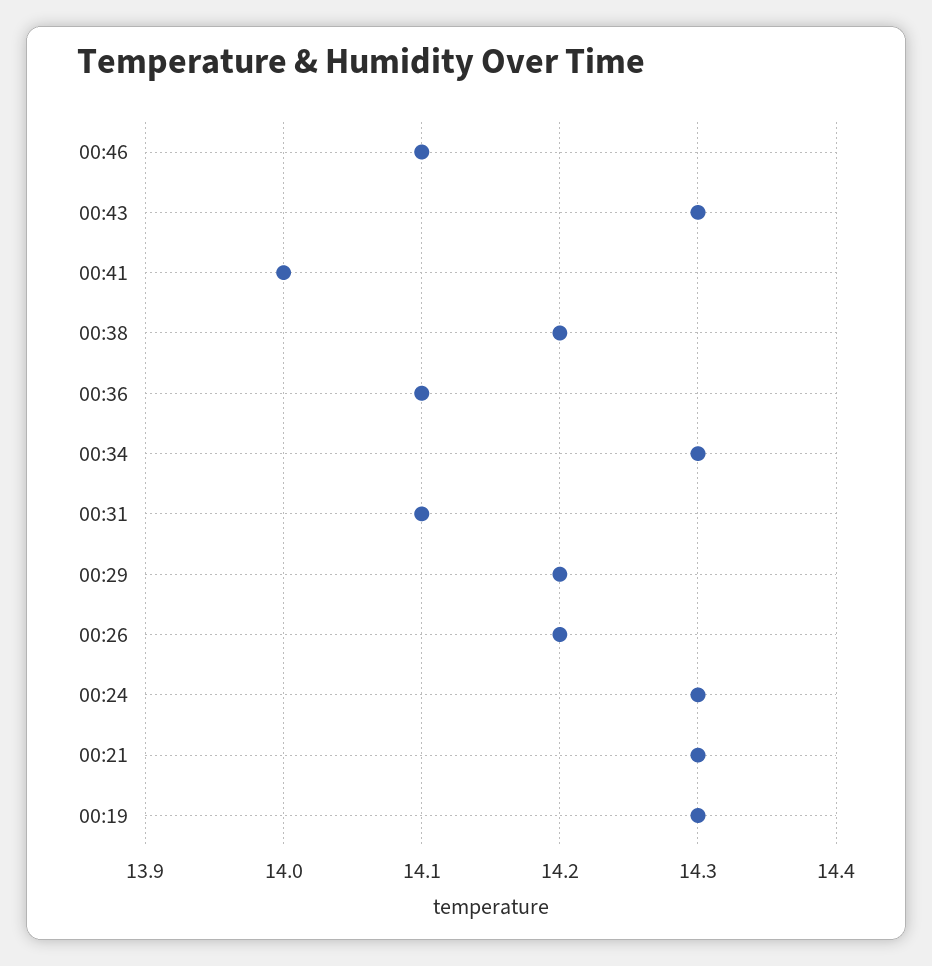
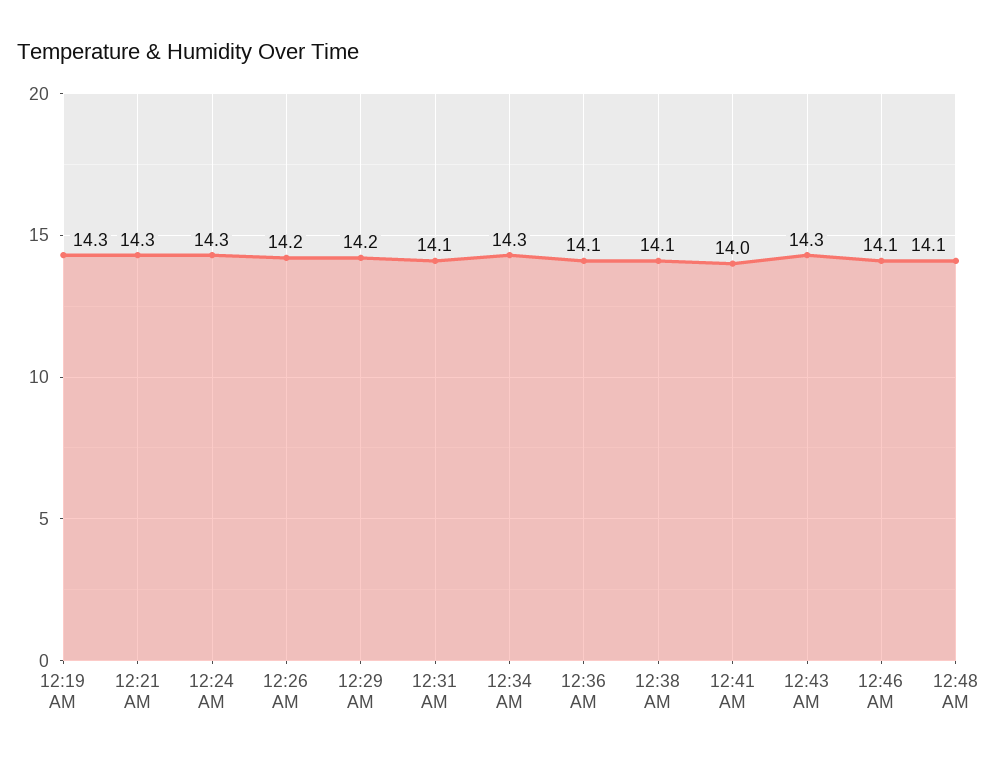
00:38: 14.2 -> 14.1
12:48 AM: none -> 14.1

